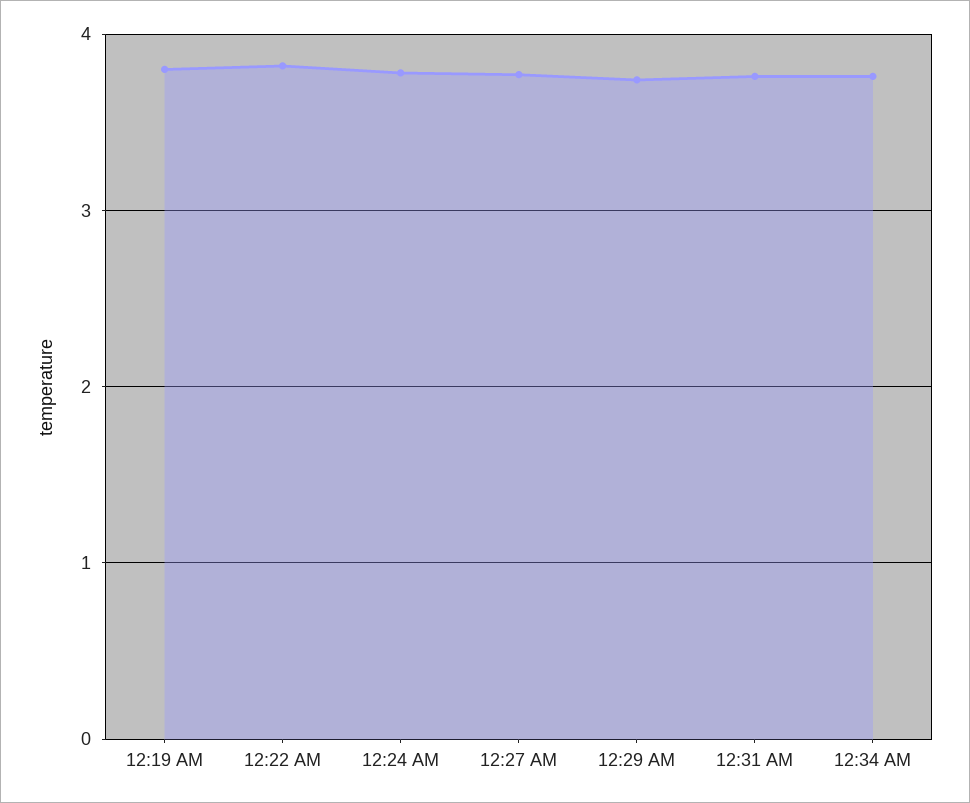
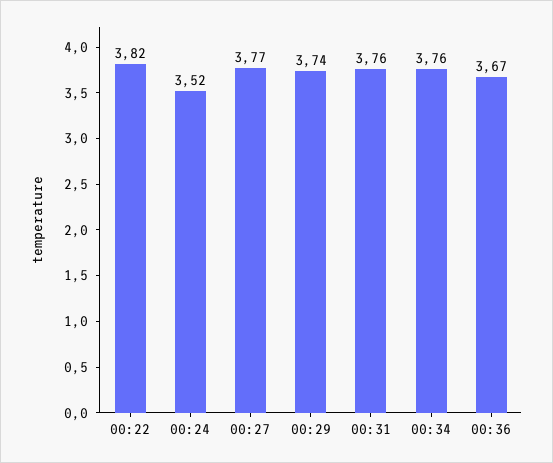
12:19 AM: 3.8 -> none
12:24 AM: 3.8 -> 3.52
00:36: none -> 3.67

